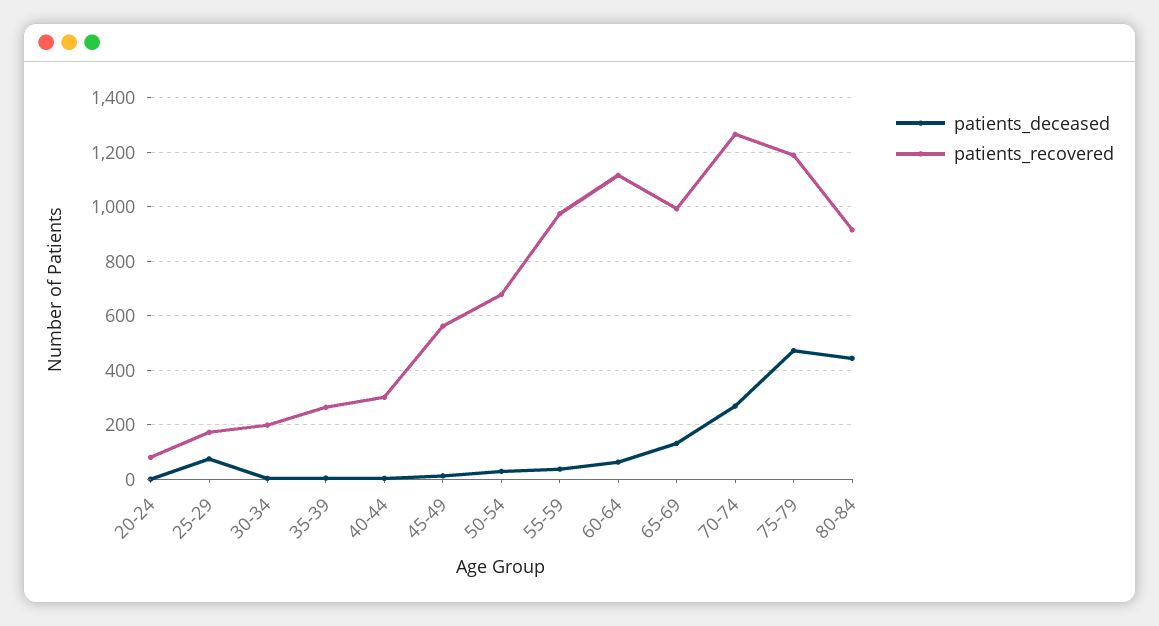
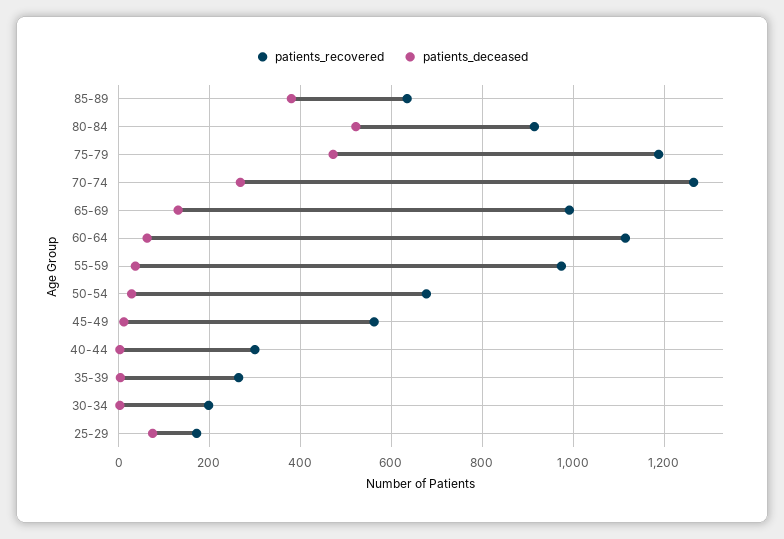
patients_deceased, 20-24: 0 -> none
patients_recovered, 20-24: 75 -> none
patients_deceased, 80-84: 450 -> 520
patients_recovered, 85-89: none -> 640
patients_deceased, 85-89: none -> 380

